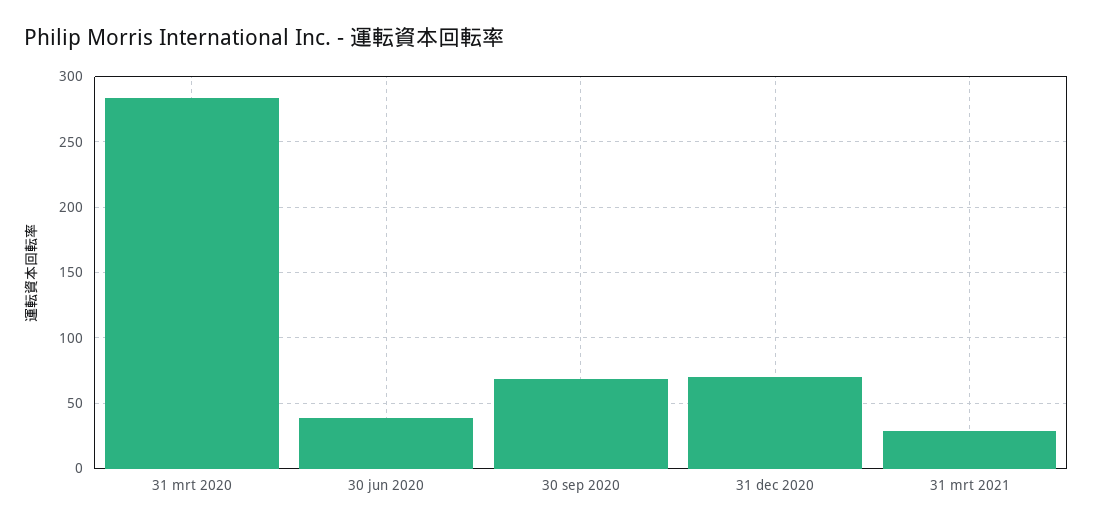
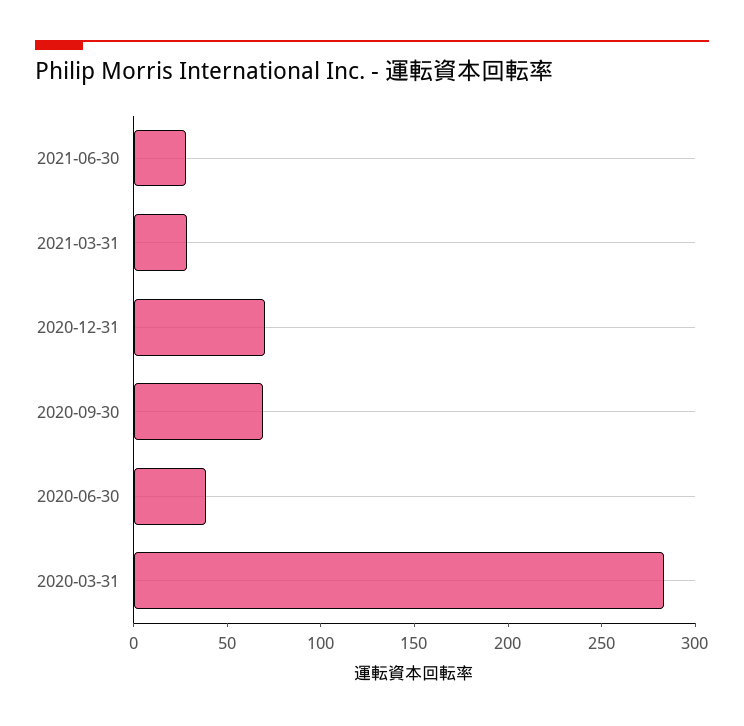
2021-06-30: none -> 30

